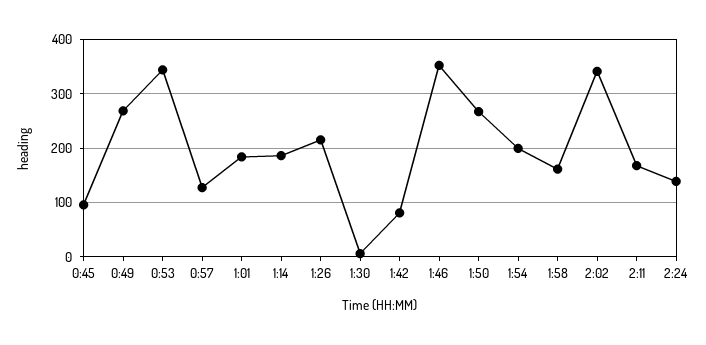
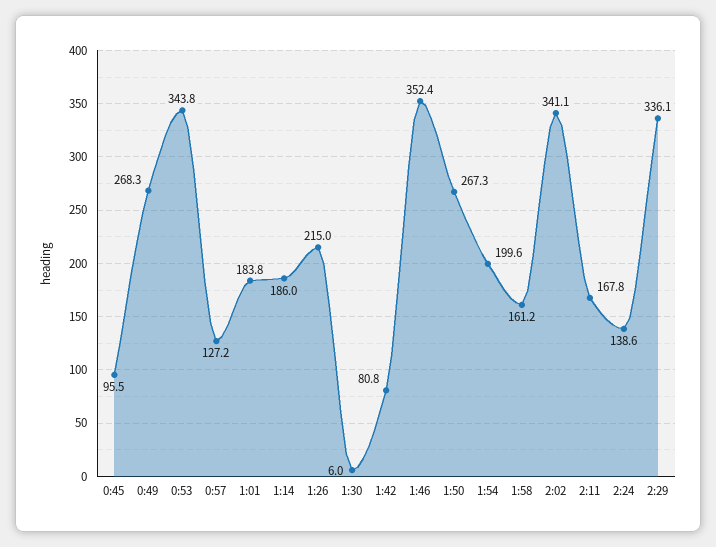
2:29: none -> 336.1

